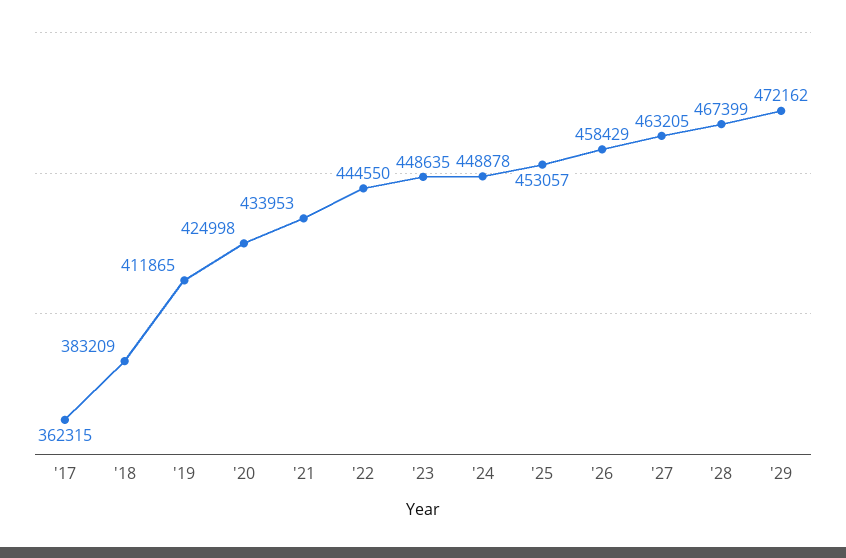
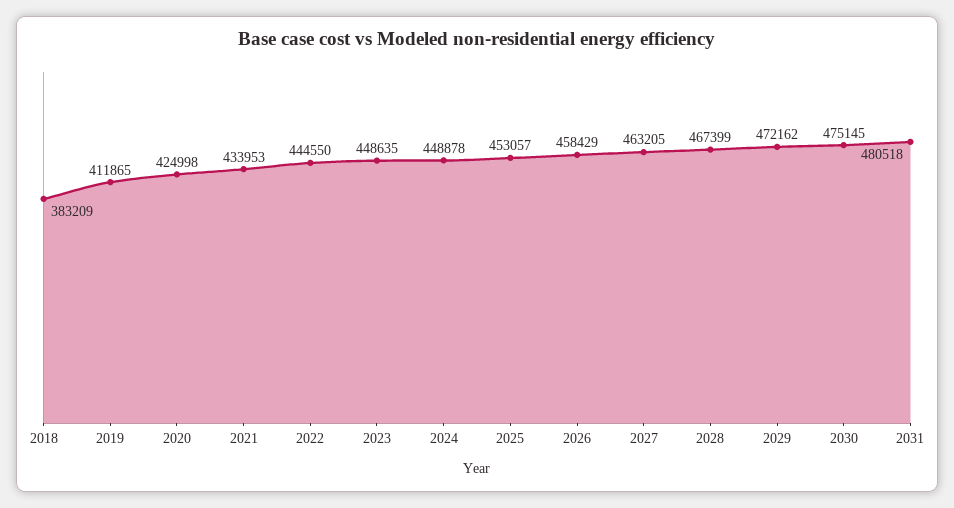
'17: 362315 -> none
2030: none -> 475145
2031: none -> 480518

